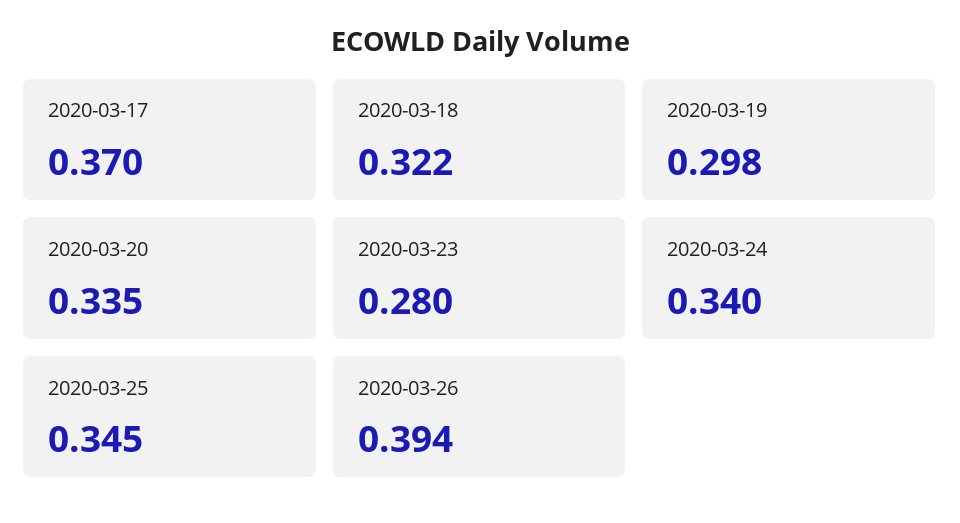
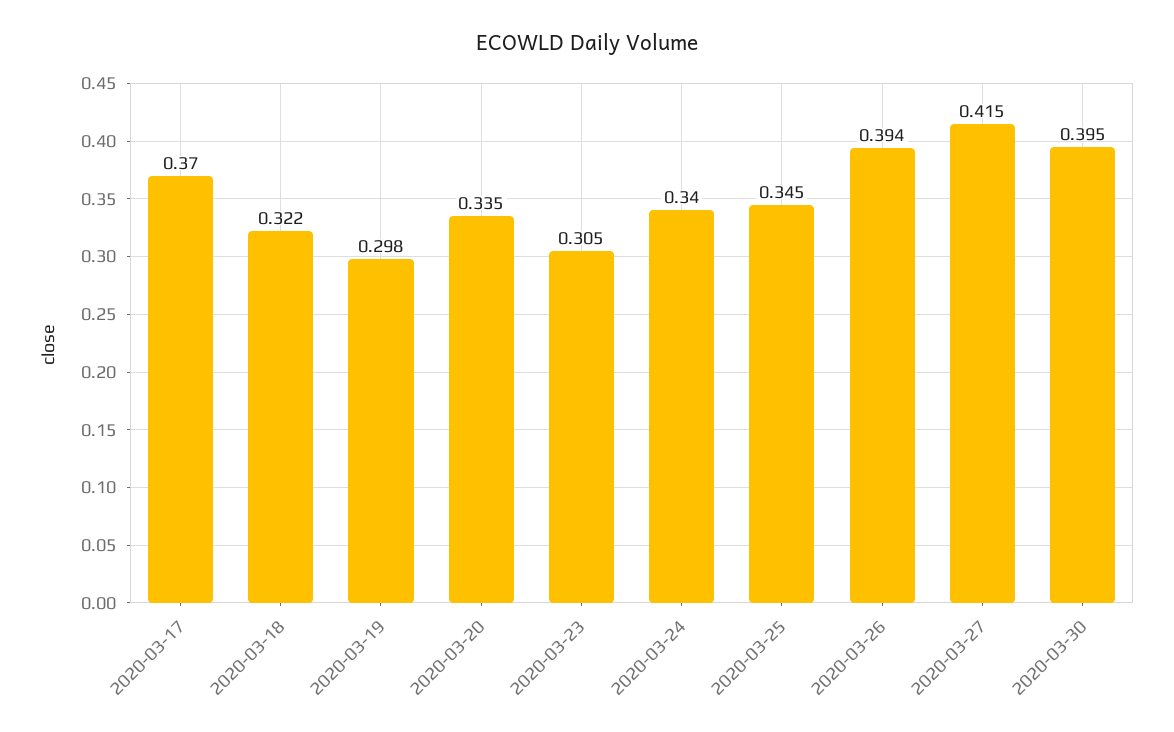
2020-03-23: 0.28 -> 0.305
2020-03-27: none -> 0.415
2020-03-30: none -> 0.395

